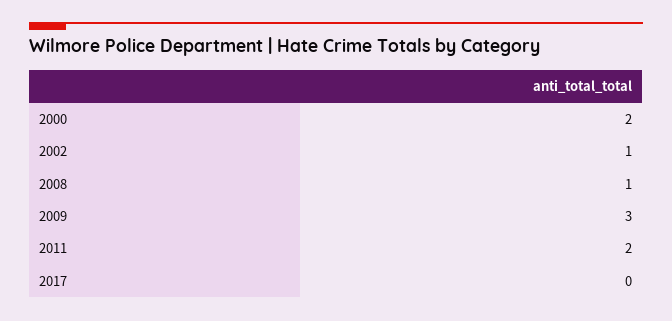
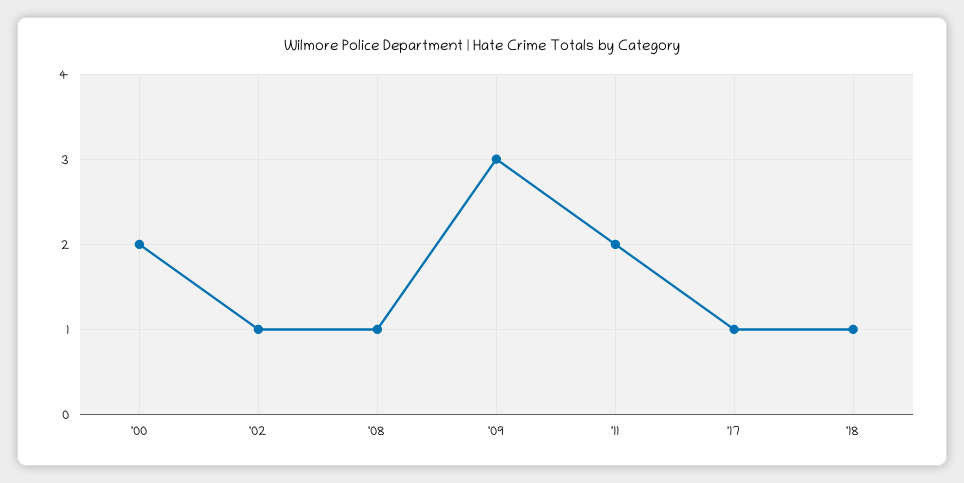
2017: 0 -> 1
'18: none -> 1

